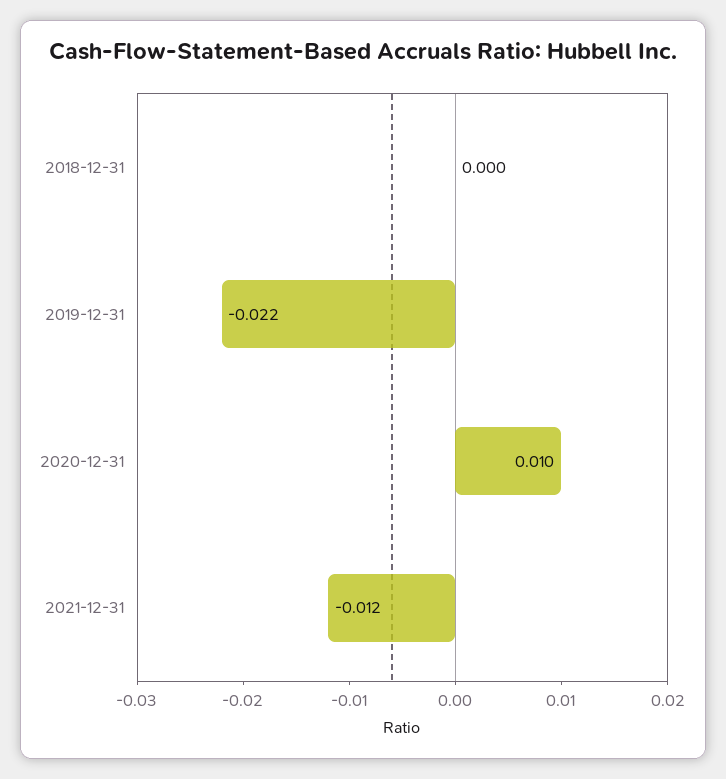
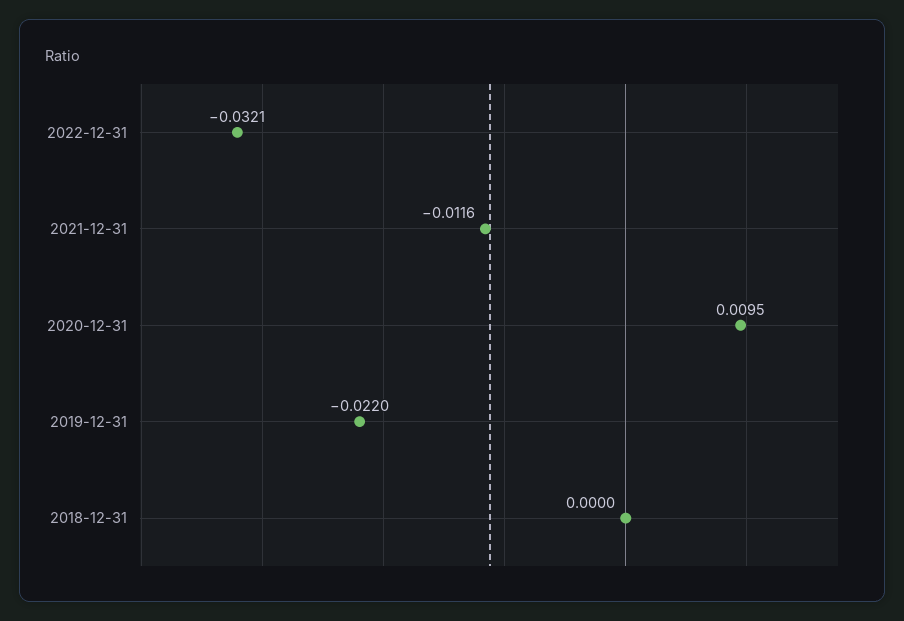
2022-12-31: none -> -0.0321

